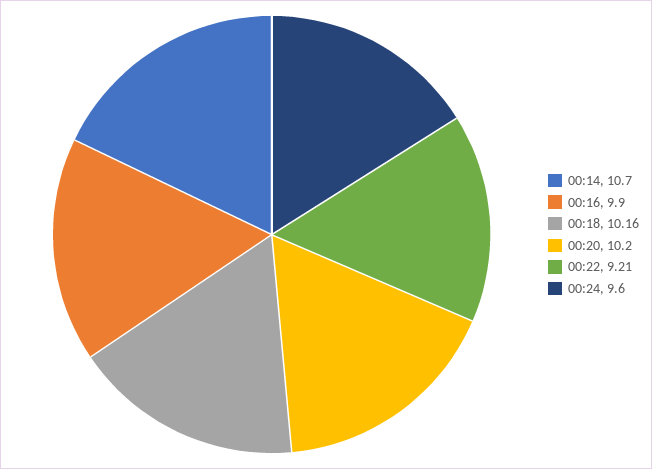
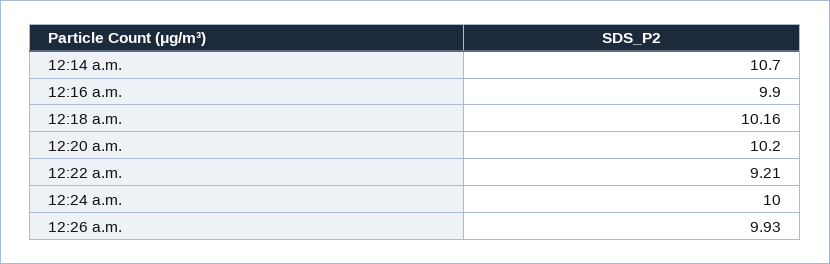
00:24: 9.6 -> 10
12:26 a.m.: none -> 9.93

